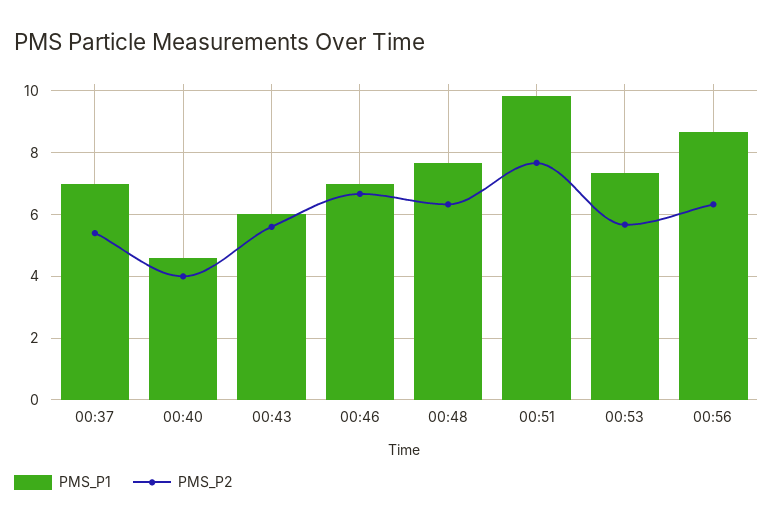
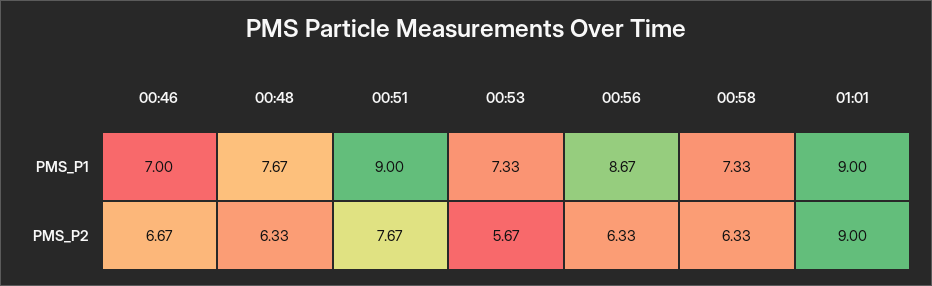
PMS_P1, 00:37: 7 -> none
PMS_P2, 00:37: 5.4 -> none
PMS_P1, 00:40: 4.6 -> none
PMS_P2, 00:40: 4 -> none
PMS_P1, 00:43: 6 -> none
PMS_P2, 00:43: 5.6 -> none
PMS_P1, 00:51: 9.8 -> 9
PMS_P1, 00:58: none -> 7.33
PMS_P1, 01:01: none -> 9
PMS_P2, 00:58: none -> 6.33
PMS_P2, 01:01: none -> 9

